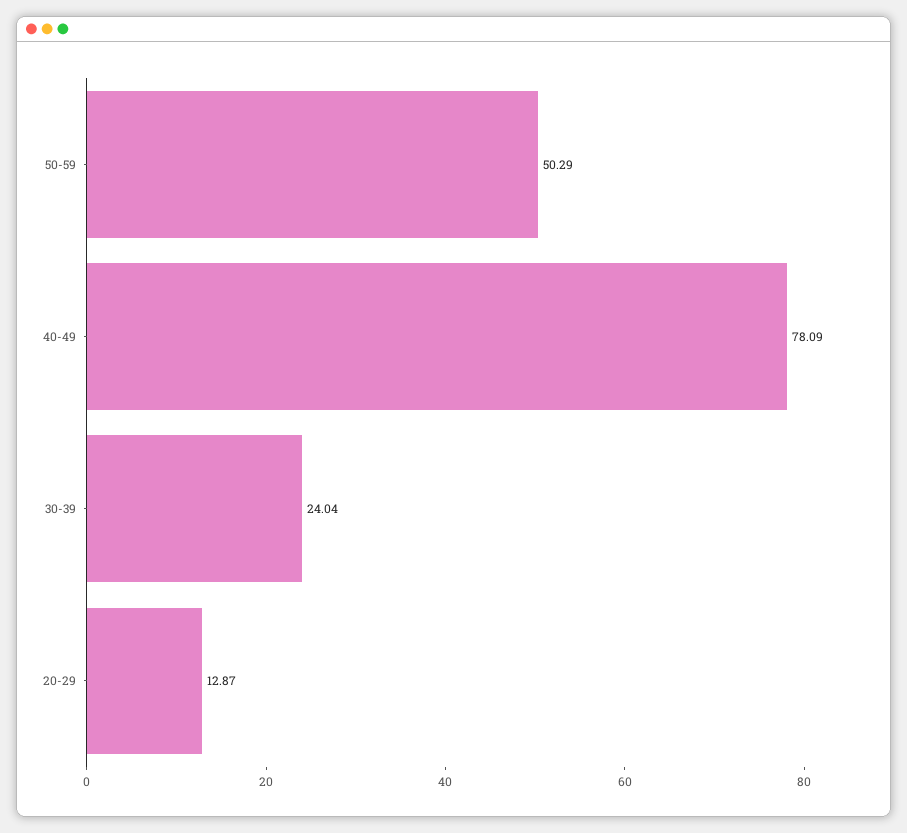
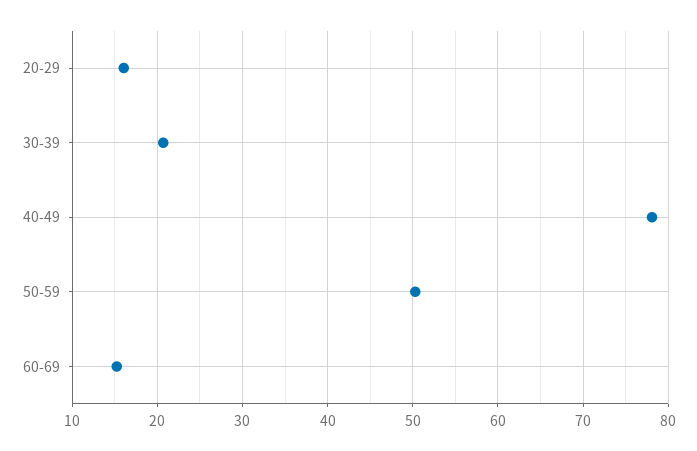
30-39: 24.04 -> 21
20-29: 12.87 -> 16
60-69: none -> 15

